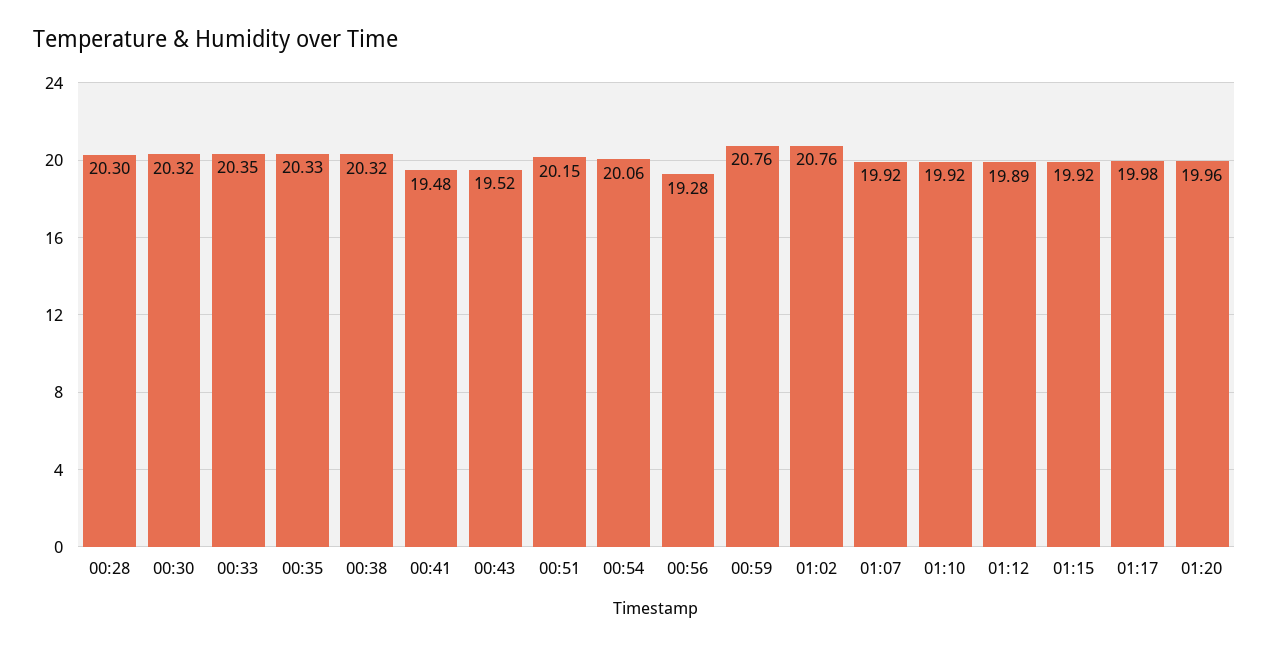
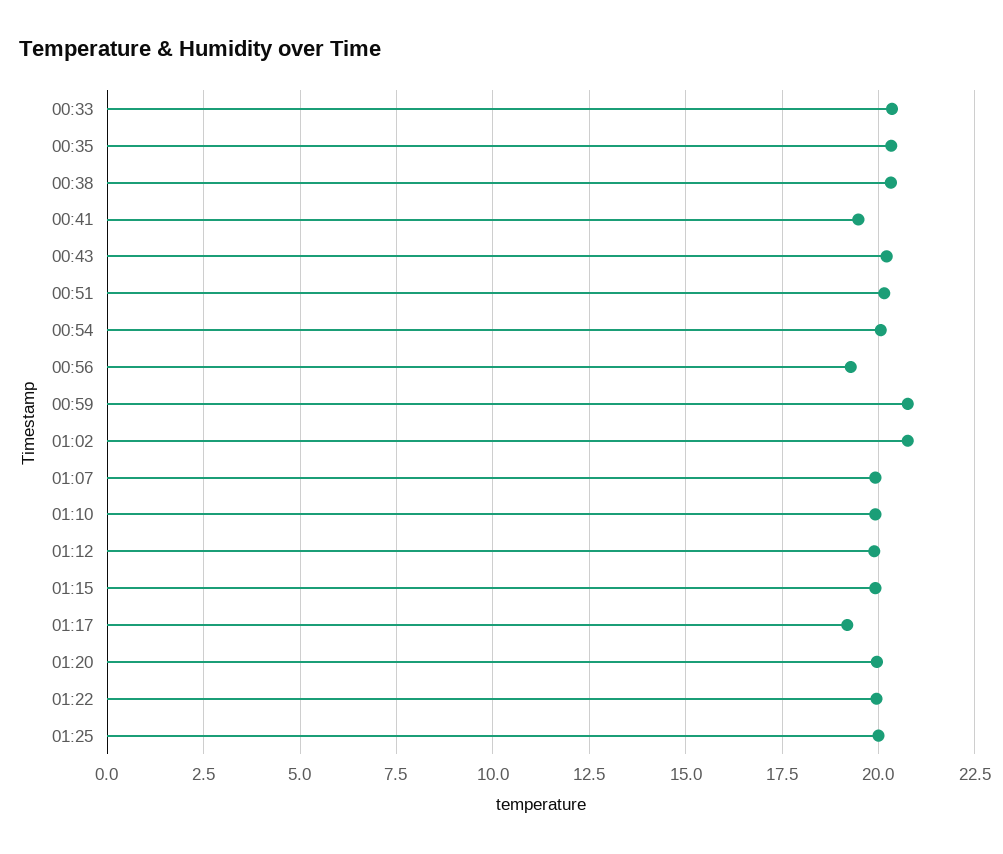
00:28: 20.3 -> none
00:30: 20.32 -> none
00:43: 19.52 -> 20.25
01:17: 19.98 -> 19.25
01:22: none -> 20
01:25: none -> 20

